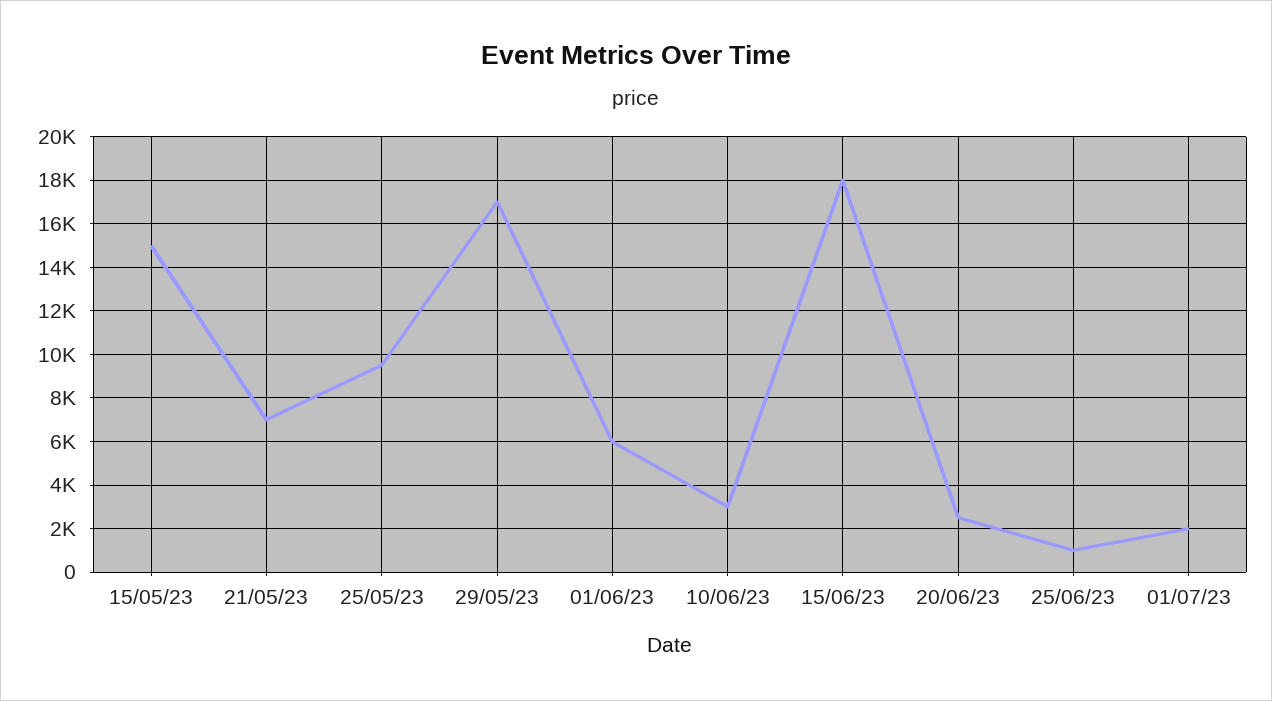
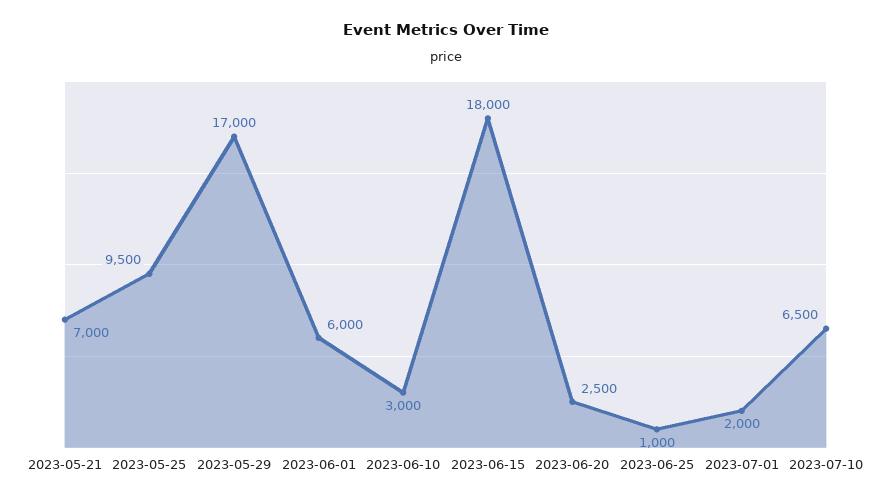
15/05/23: 15000 -> none
2023-07-10: none -> 6500

